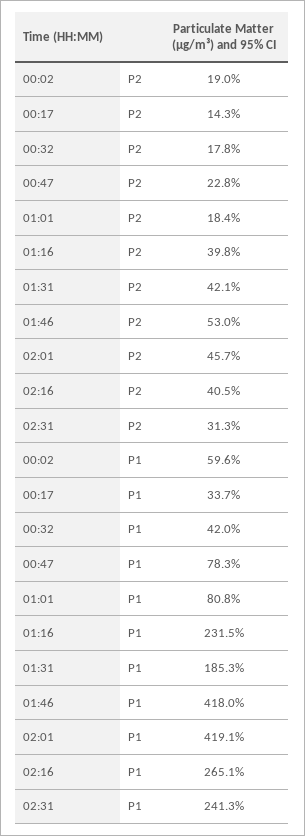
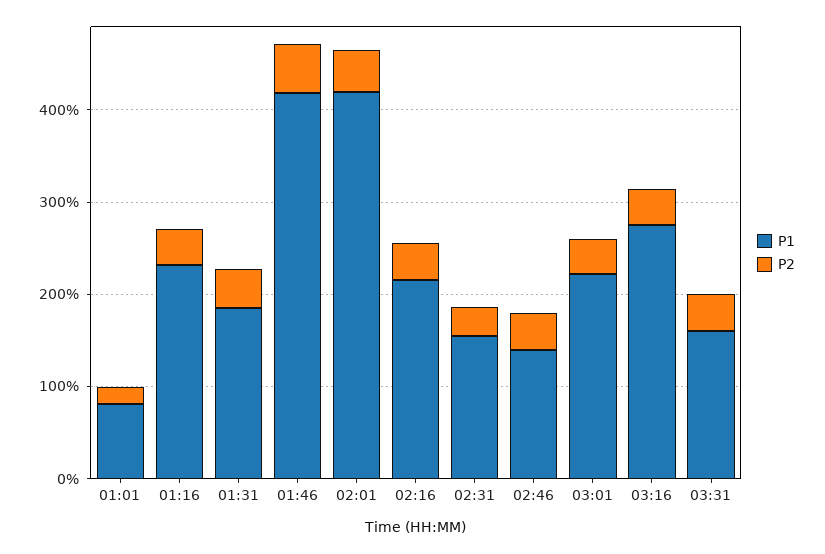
P2, 00:02: 19 -> none
P2, 00:17: 14.3 -> none
P2, 00:32: 17.8 -> none
P2, 00:47: 22.8 -> none
P1, 00:02: 59.6 -> none
P1, 00:17: 33.7 -> none
P1, 00:32: 42 -> none
P1, 00:47: 78.3 -> none
P1, 02:16: 265.1 -> 220
P1, 02:31: 241.3 -> 160
P1, 02:46: none -> 140
P2, 02:46: none -> 40
P1, 03:01: none -> 220
P2, 03:01: none -> 40
P1, 03:16: none -> 280
P2, 03:16: none -> 40
P1, 03:31: none -> 160
P2, 03:31: none -> 40

